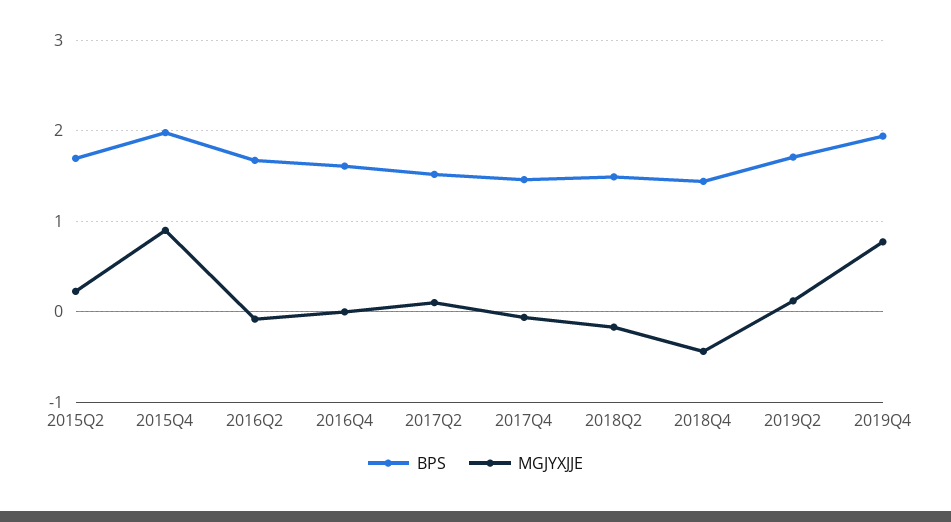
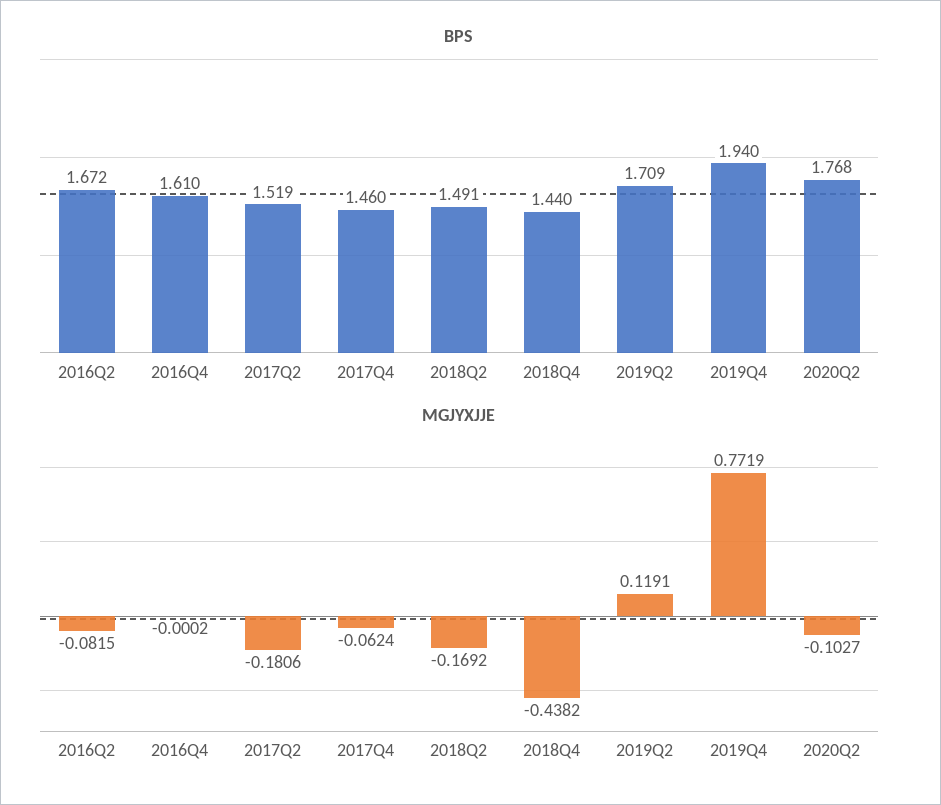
BPS, 2015Q2: 1.7 -> none
MGJYXJJE, 2015Q2: 0.2 -> none
BPS, 2015Q4: 2 -> none
MGJYXJJE, 2015Q4: 0.9 -> none
MGJYXJJE, 2017Q2: 0.1 -> -0.1806
BPS, 2020Q2: none -> 1.768
MGJYXJJE, 2020Q2: none -> -0.1027

